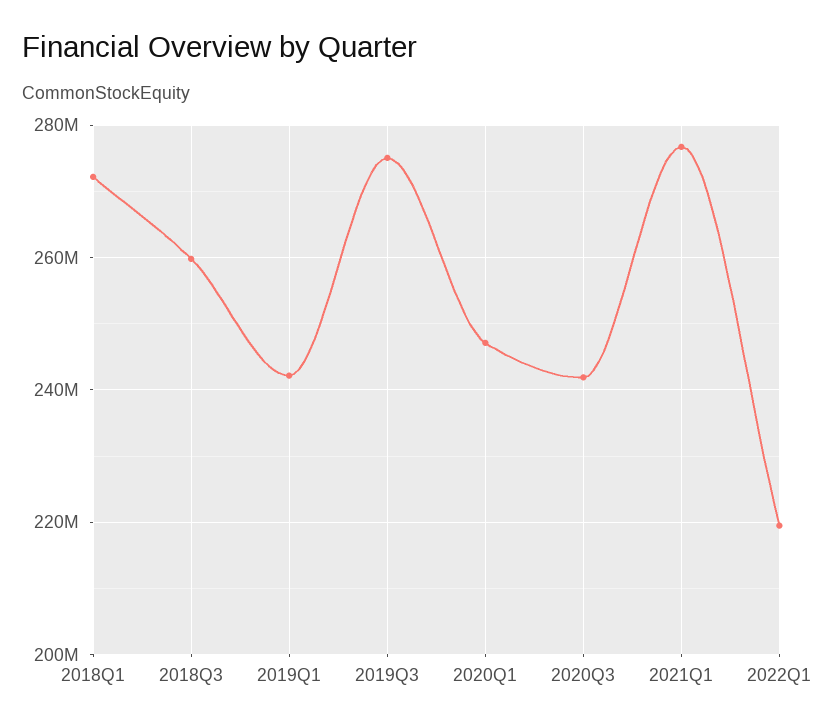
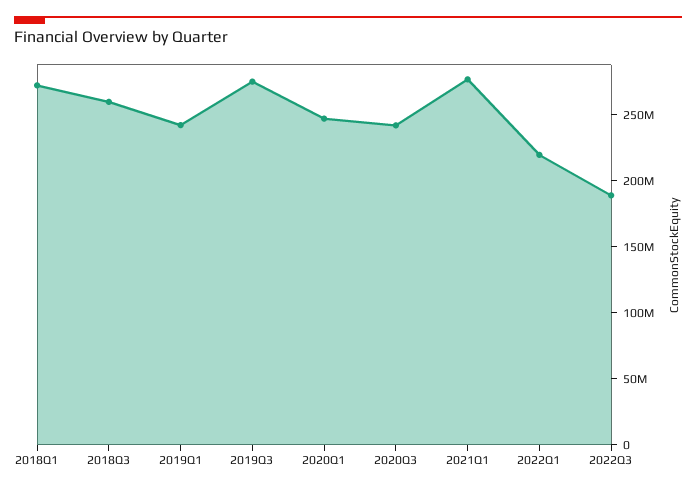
2022Q3: none -> 190000000

